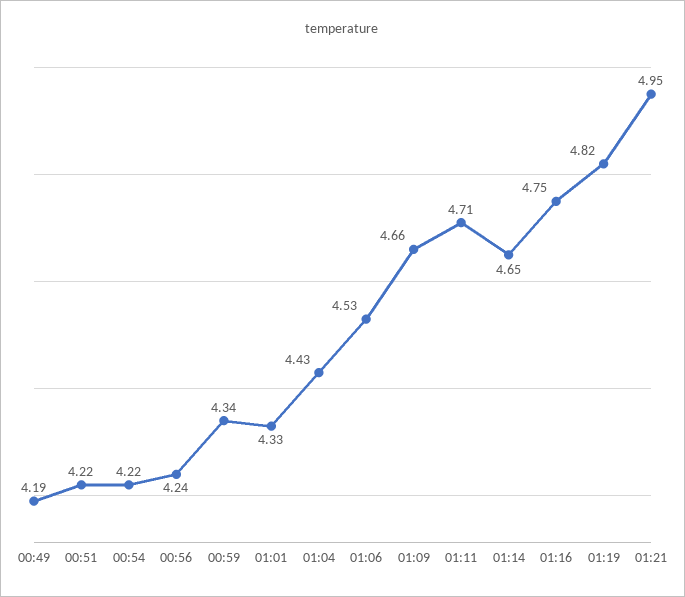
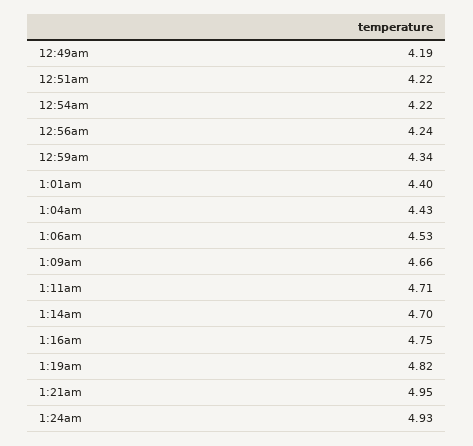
01:01: 4.33 -> 4.4
01:14: 4.65 -> 4.7
1:24am: none -> 4.93

